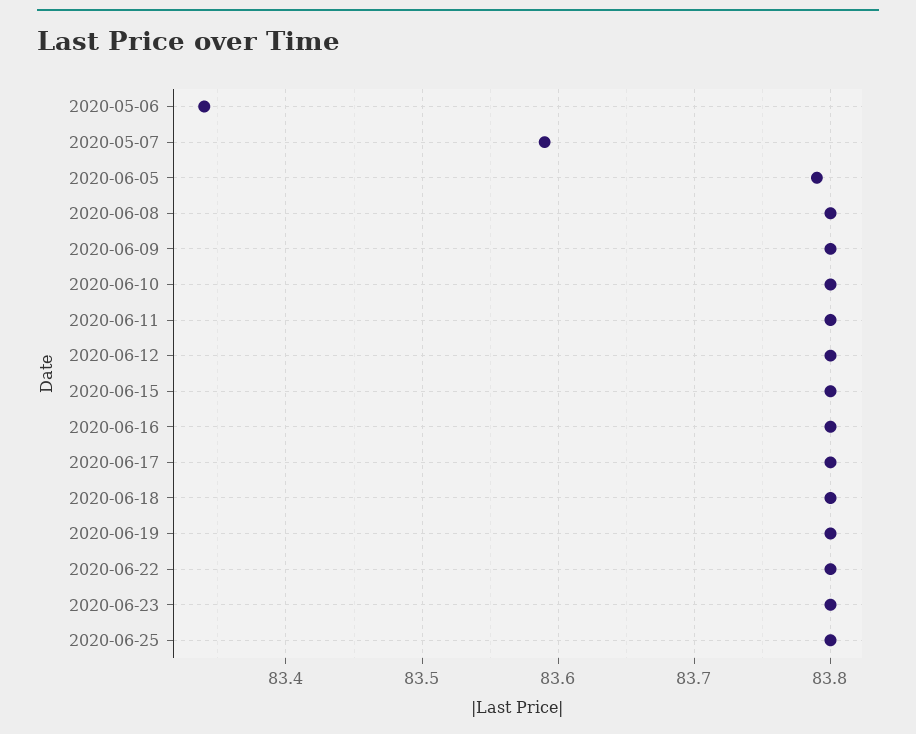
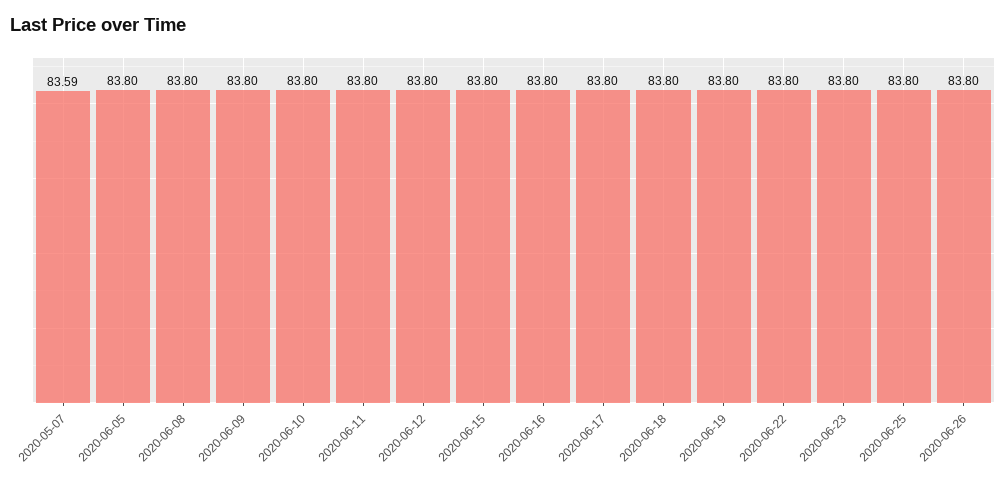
2020-05-06: 83.34 -> none
2020-06-05: 83.79 -> 83.8
2020-06-26: none -> 83.8

